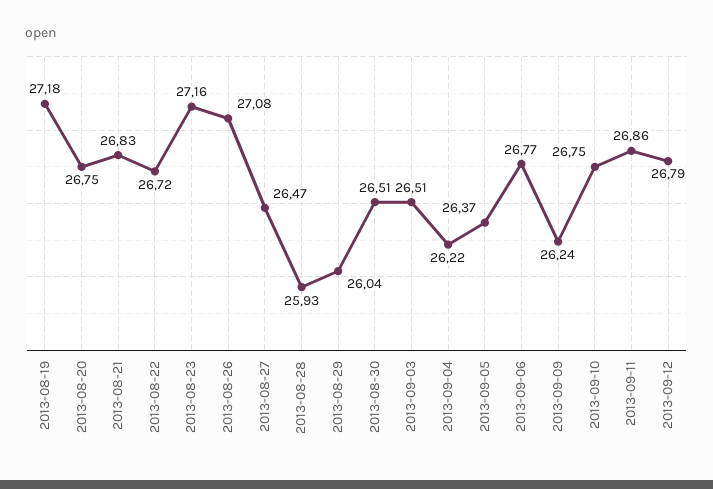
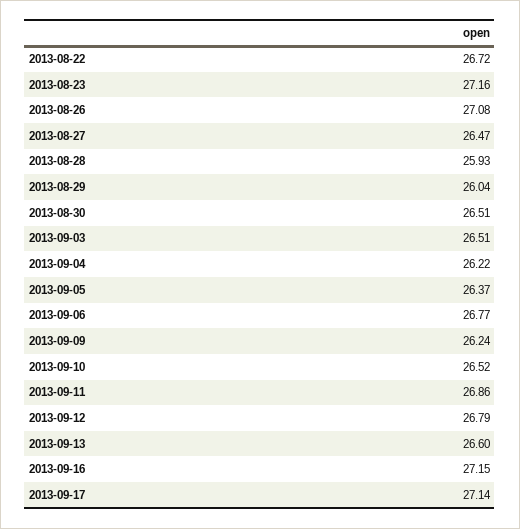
2013-08-19: 27.18 -> none
2013-08-20: 26.75 -> none
2013-08-21: 26.83 -> none
2013-09-10: 26.75 -> 26.52
2013-09-13: none -> 26.6
2013-09-16: none -> 27.15
2013-09-17: none -> 27.14

